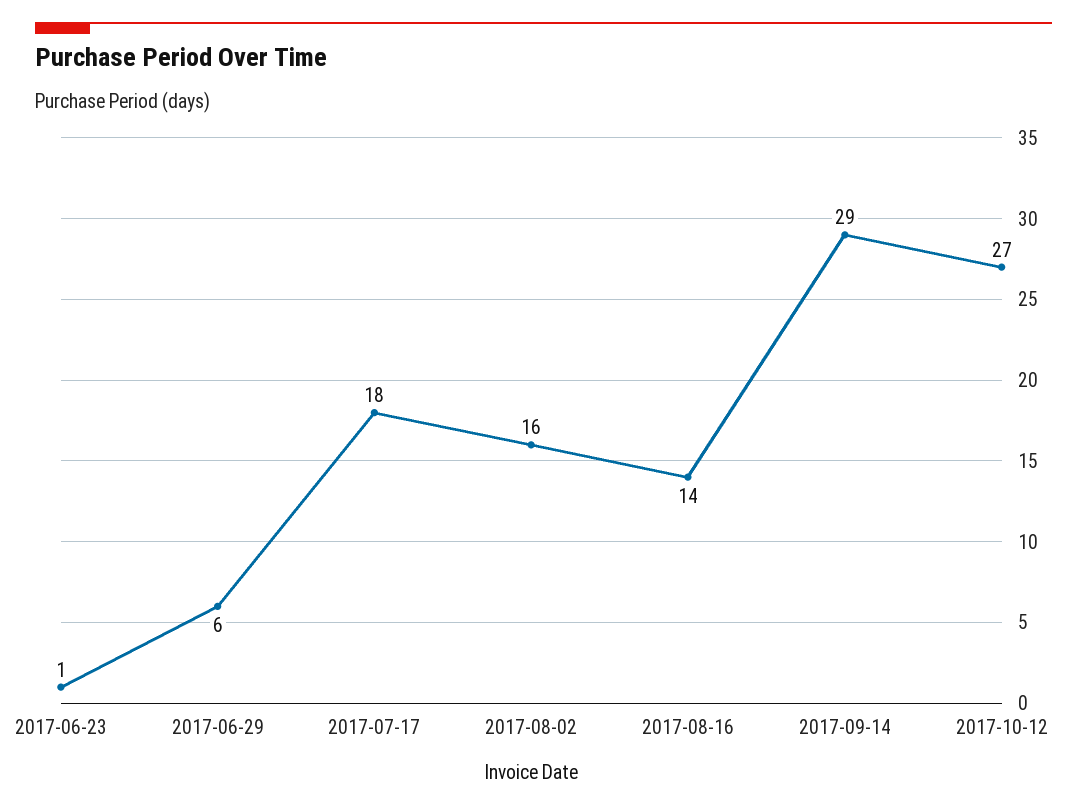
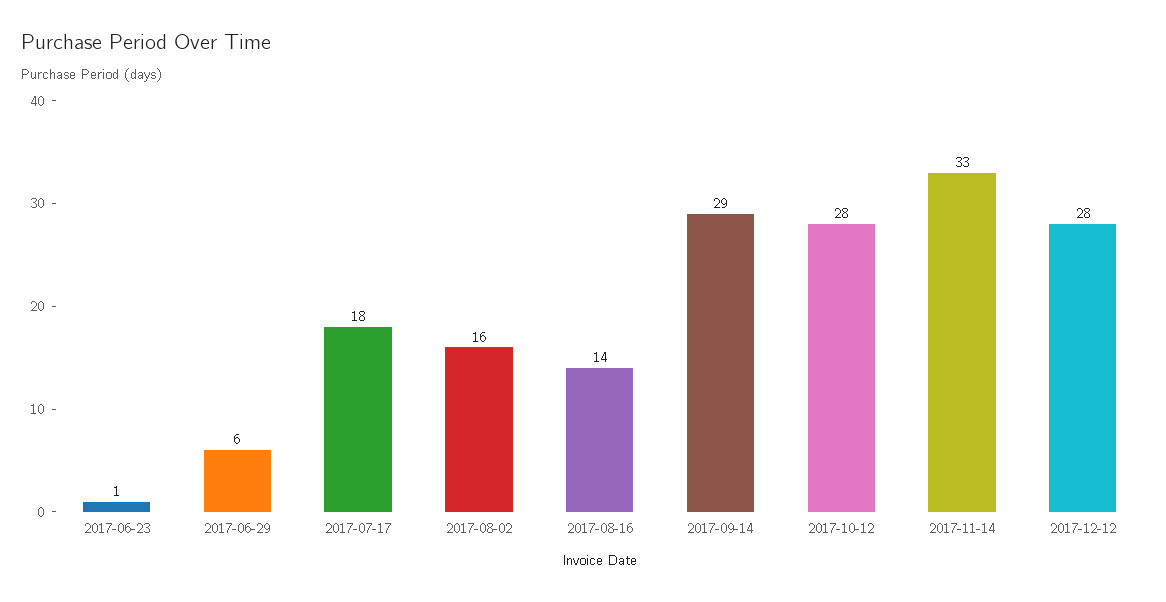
2017-10-12: 27 -> 28
2017-11-14: none -> 33
2017-12-12: none -> 28

